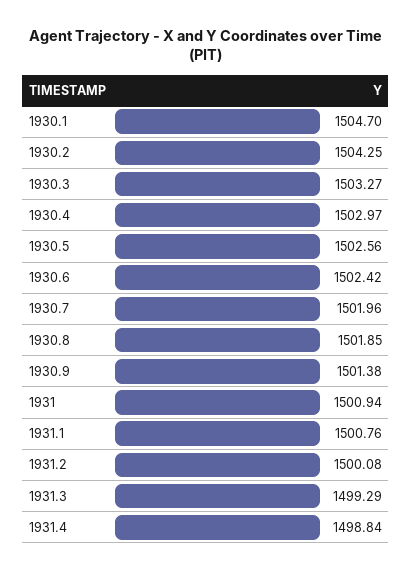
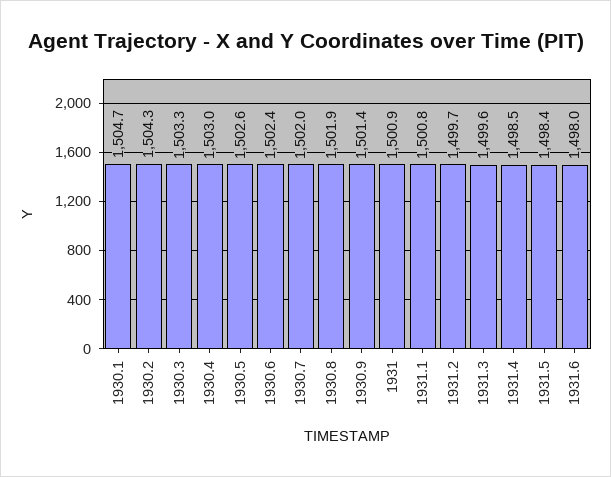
1931.2: 1500.08 -> 1499.7
1931.3: 1499.29 -> 1499.6
1931.4: 1498.84 -> 1498.5
1931.5: none -> 1498.4
1931.6: none -> 1498

